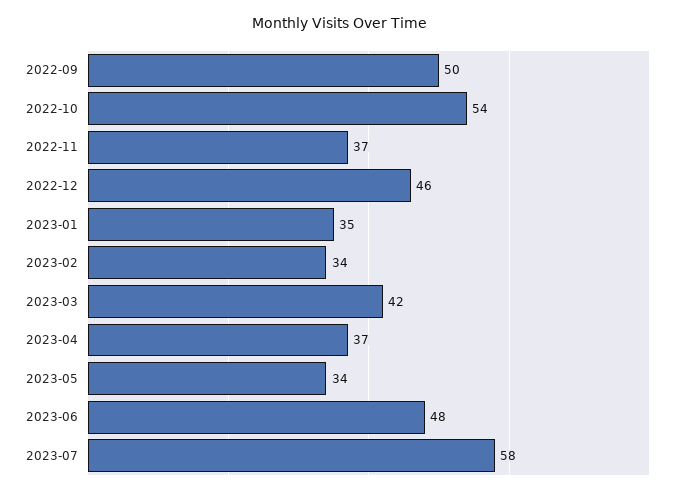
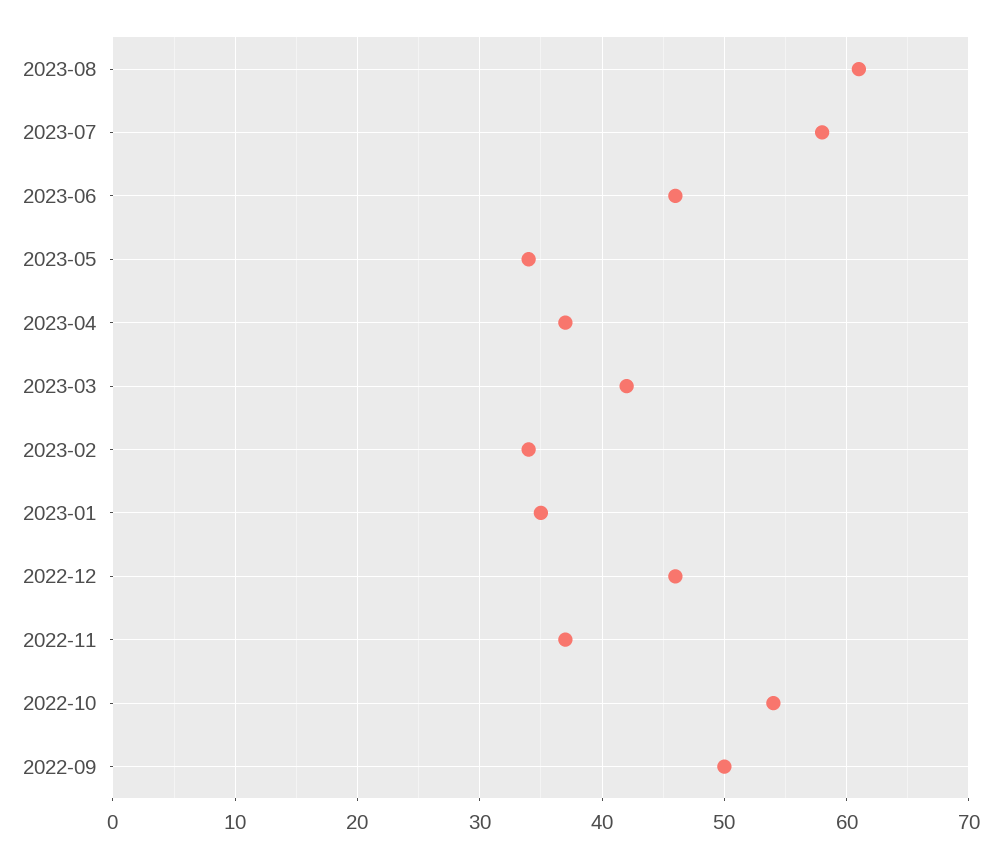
2023-06: 48 -> 46
2023-08: none -> 61

